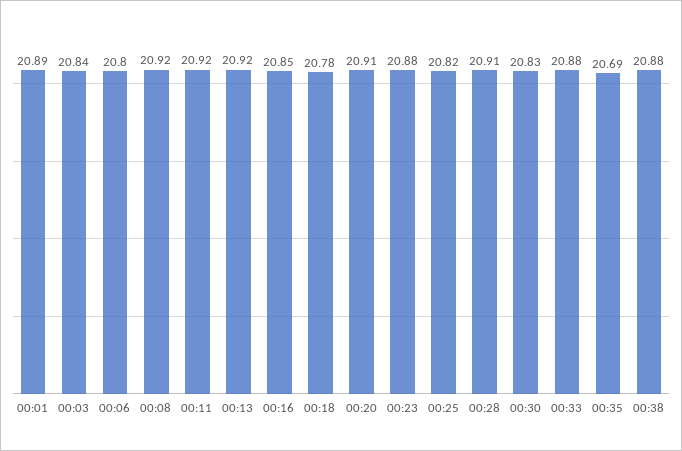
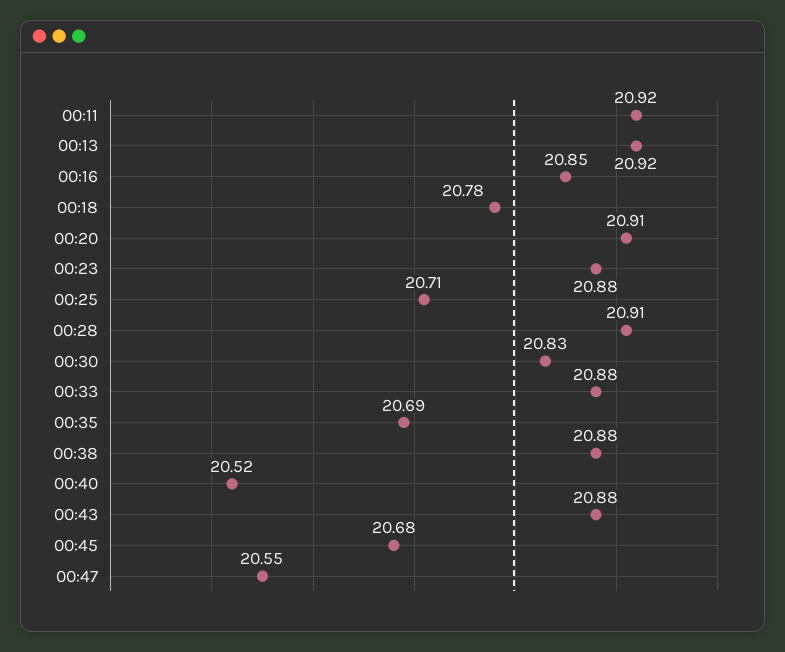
00:01: 20.89 -> none
00:03: 20.84 -> none
00:06: 20.8 -> none
00:08: 20.92 -> none
00:25: 20.82 -> 20.71
00:40: none -> 20.52
00:43: none -> 20.88
00:45: none -> 20.68
00:47: none -> 20.55

